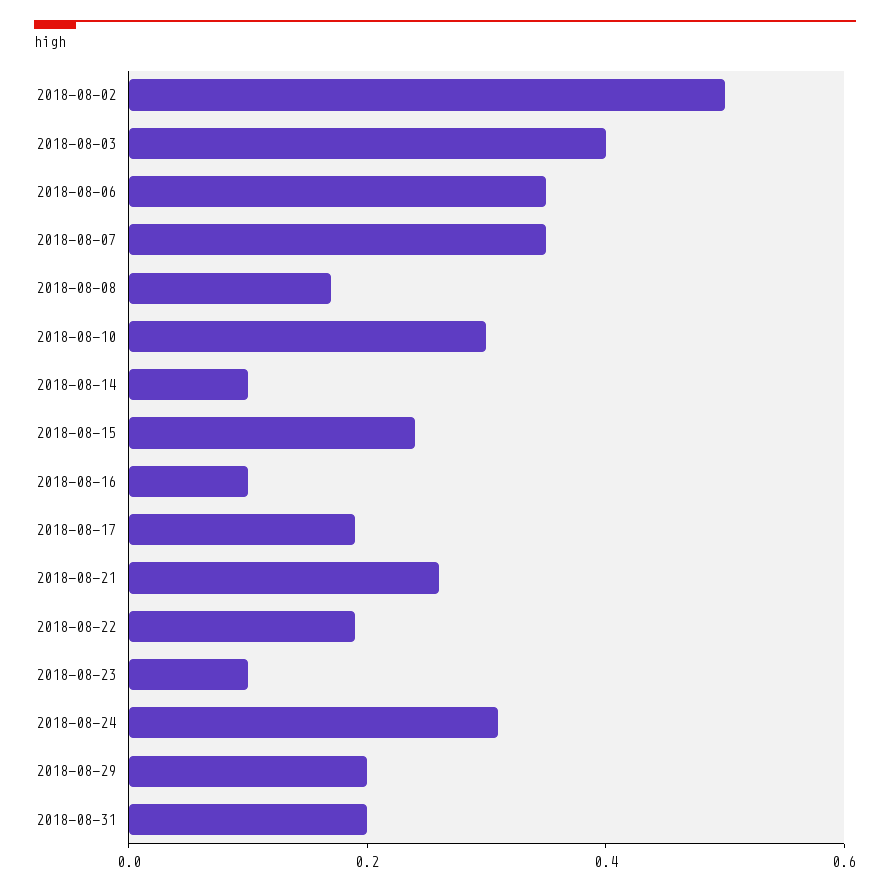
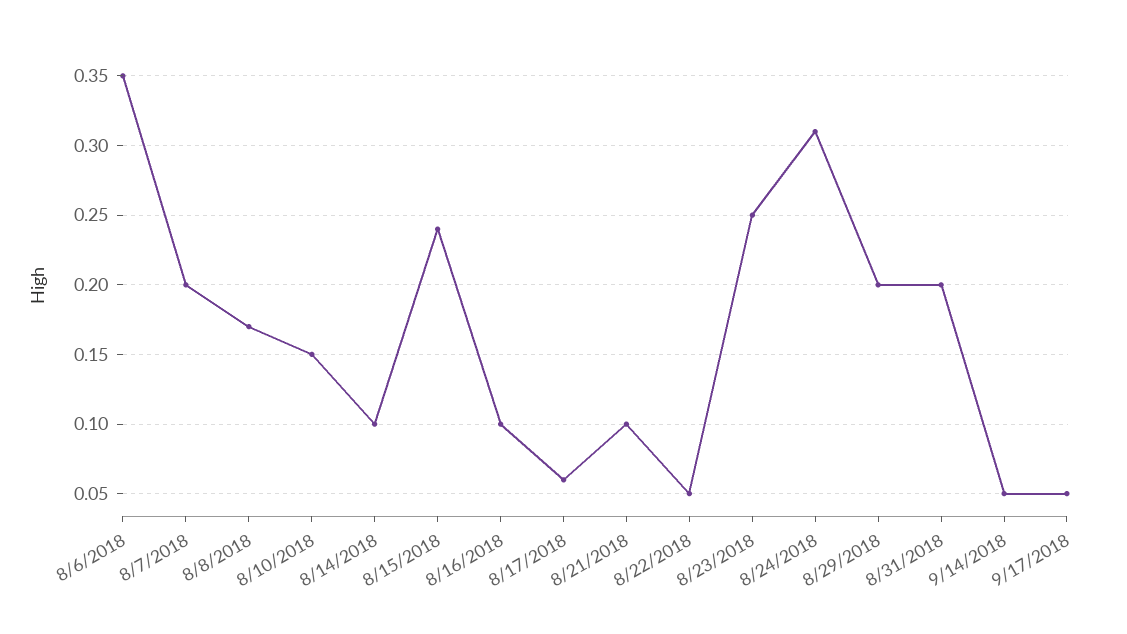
2018-08-02: 0.5 -> none
2018-08-03: 0.4 -> none
2018-08-07: 0.35 -> 0.2
2018-08-10: 0.3 -> 0.15
2018-08-17: 0.2 -> 0.06
2018-08-21: 0.25 -> 0.1
2018-08-22: 0.2 -> 0.05
2018-08-23: 0.1 -> 0.25
9/14/2018: none -> 0.05
9/17/2018: none -> 0.05

